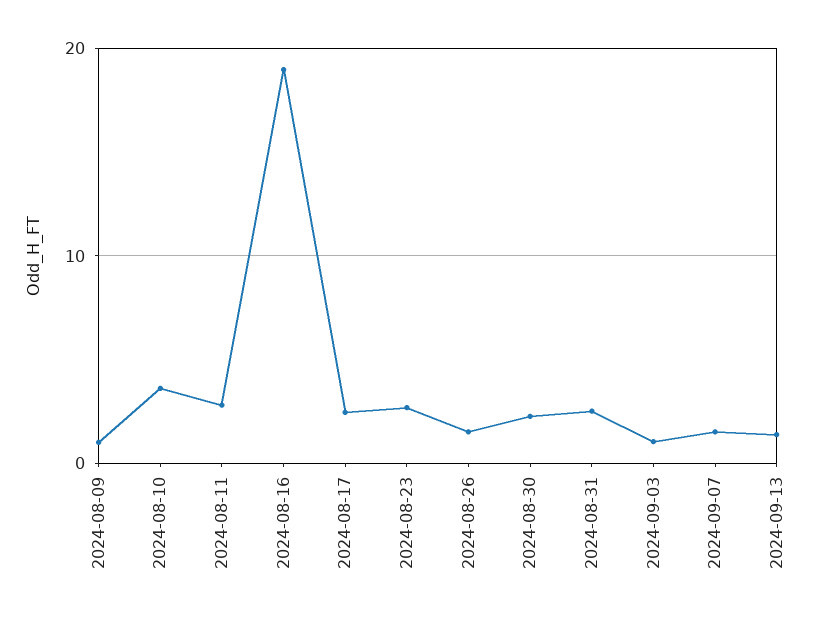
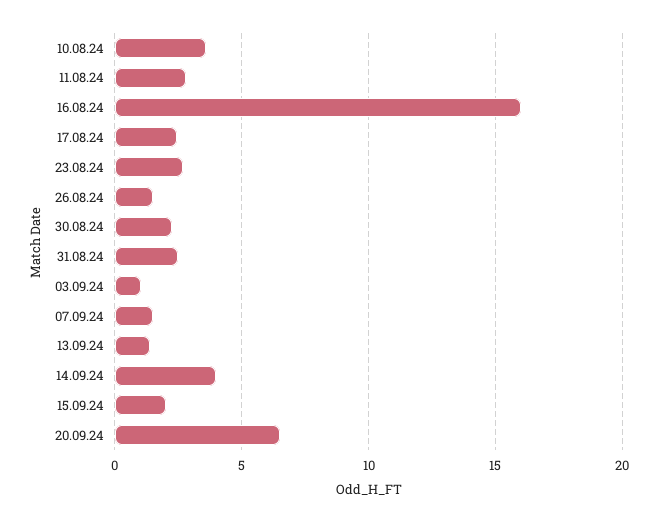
2024-08-09: 1 -> none
2024-08-16: 19 -> 16
14.09.24: none -> 4
15.09.24: none -> 2
20.09.24: none -> 6.5

